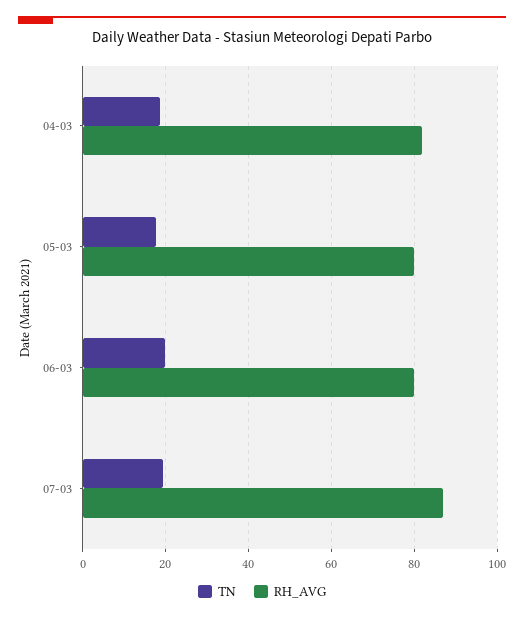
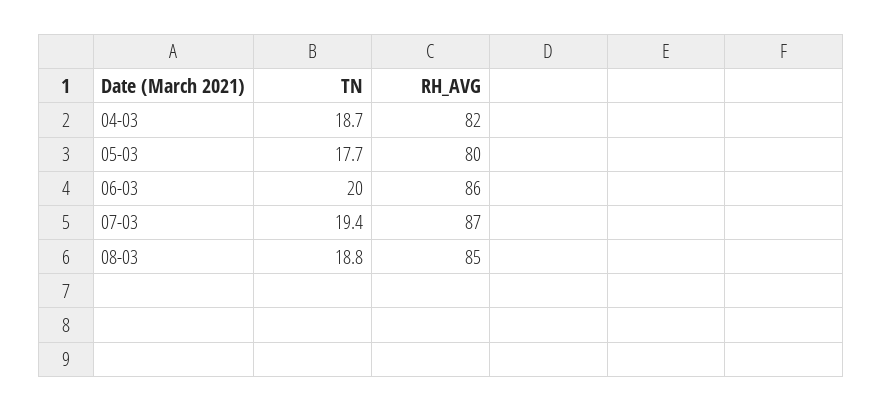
RH_AVG, 06-03: 80 -> 86
TN, 08-03: none -> 18.8
RH_AVG, 08-03: none -> 85

